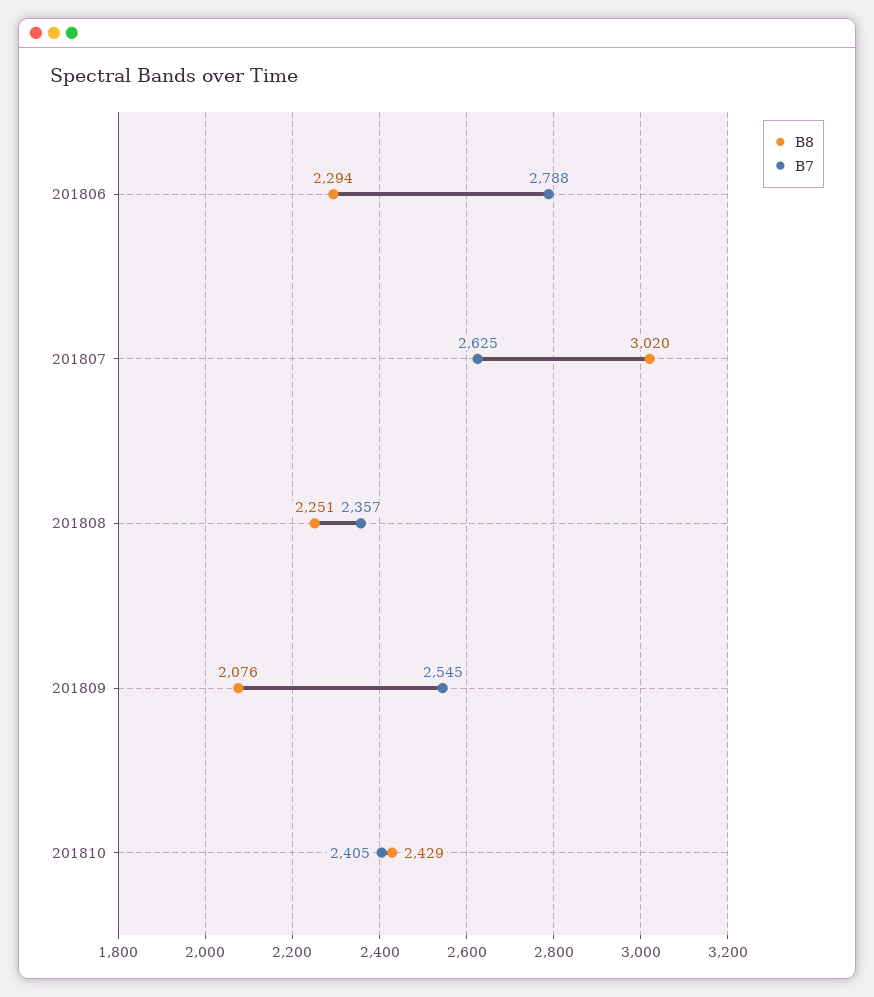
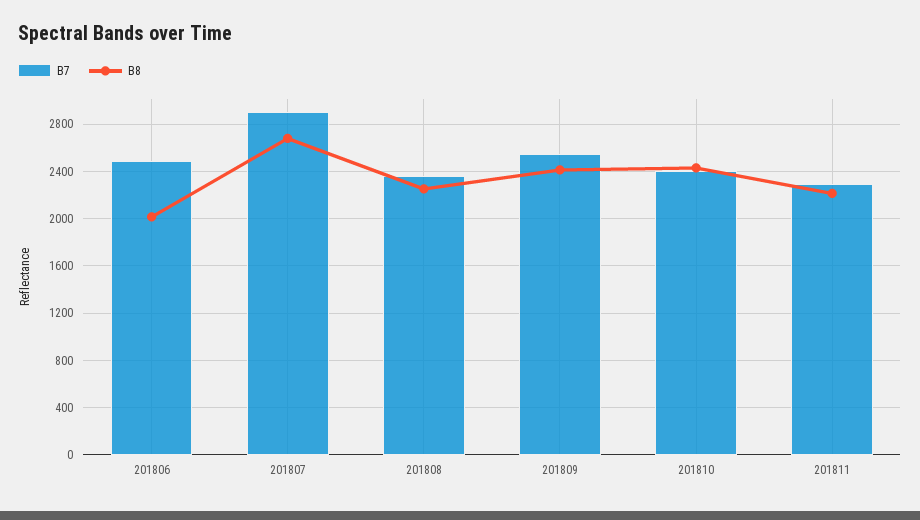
B8, 201806: 2294 -> 2000
B7, 201806: 2788 -> 2500
B8, 201807: 3020 -> 2700
B7, 201807: 2625 -> 2900
B8, 201809: 2076 -> 2400
B7, 201811: none -> 2300
B8, 201811: none -> 2200

